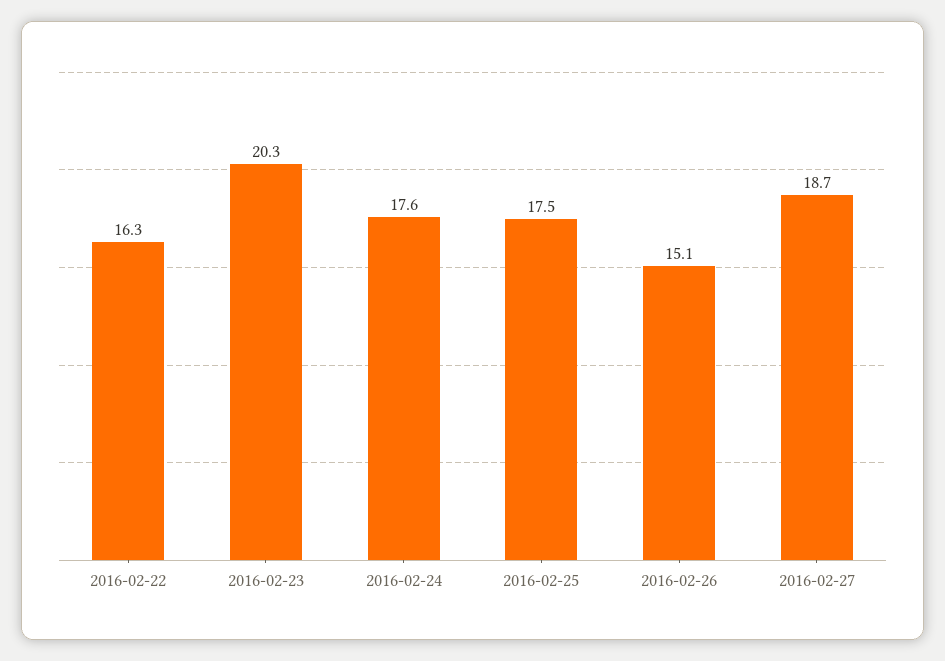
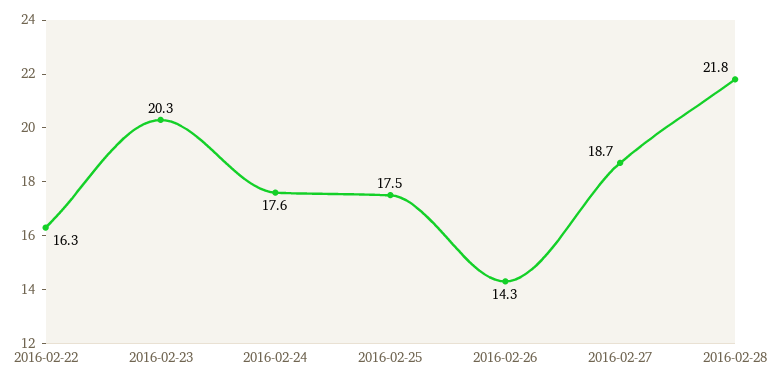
2016-02-26: 15.1 -> 14.3
2016-02-28: none -> 21.8

